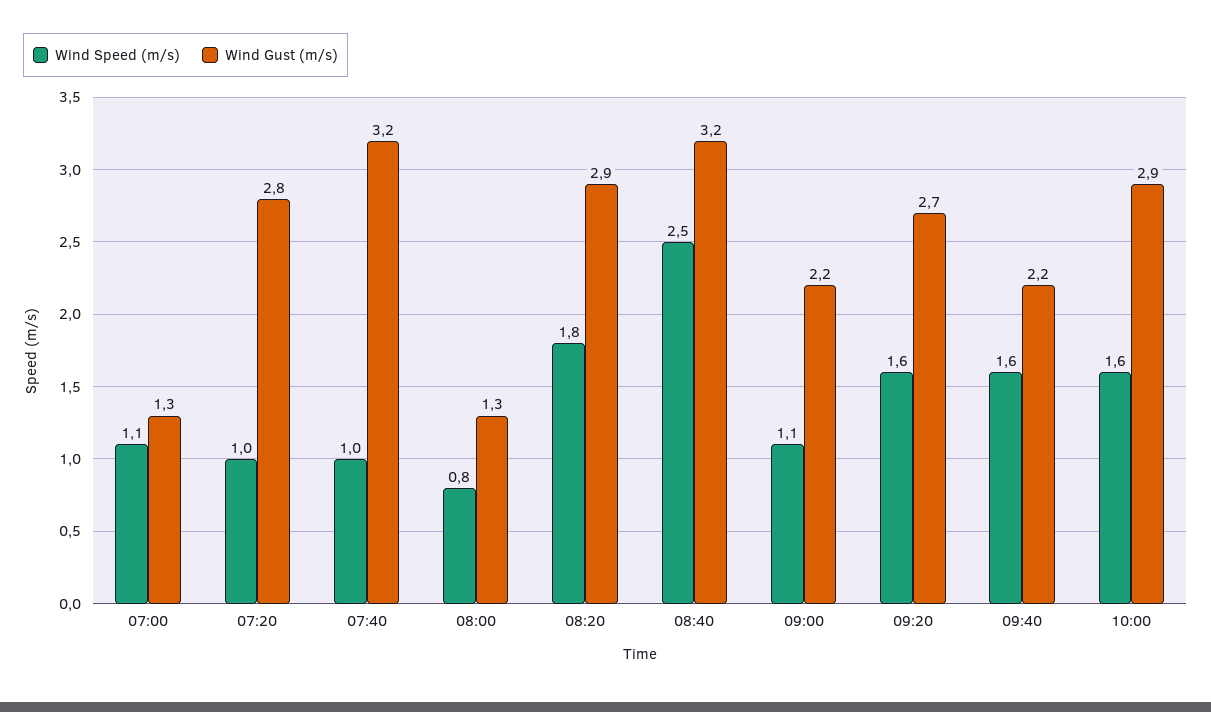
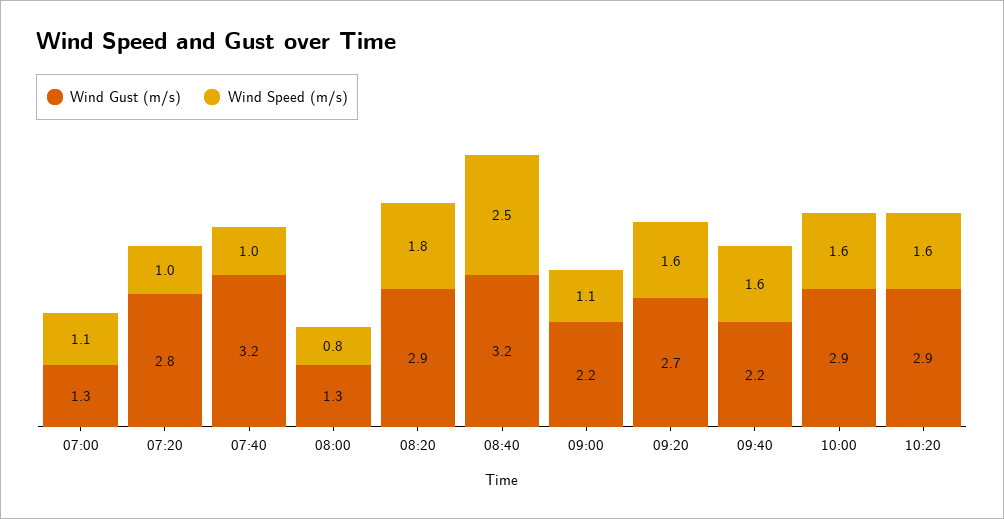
Wind Gust (m/s), 10:20: none -> 2.9
Wind Speed (m/s), 10:20: none -> 1.6

